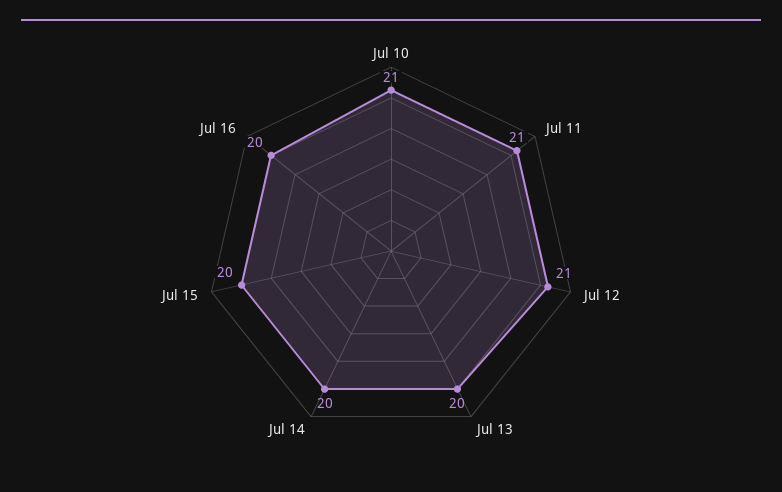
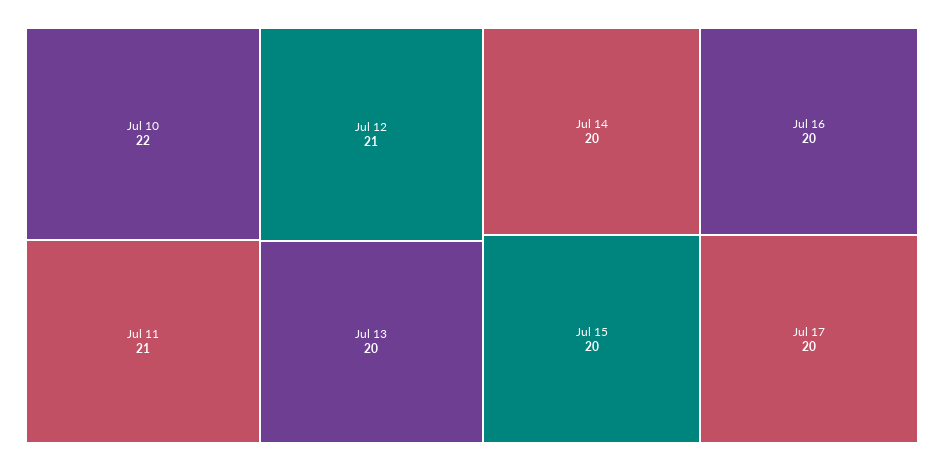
Jul 10: 21 -> 22
Jul 17: none -> 20

